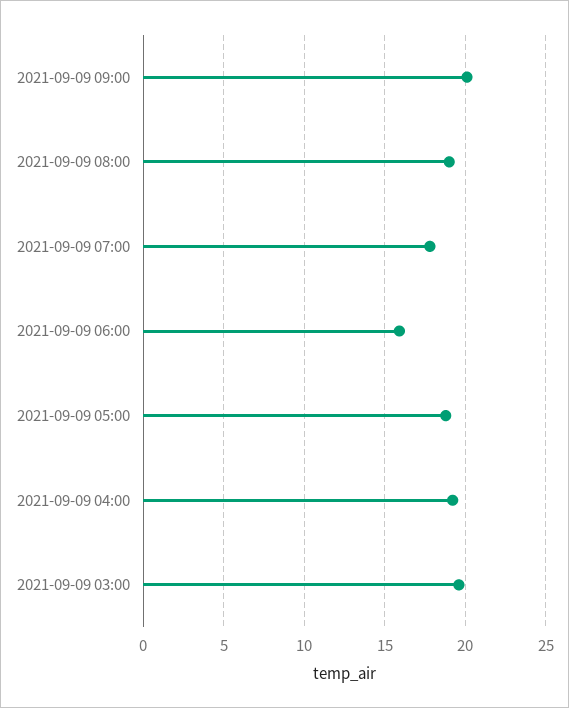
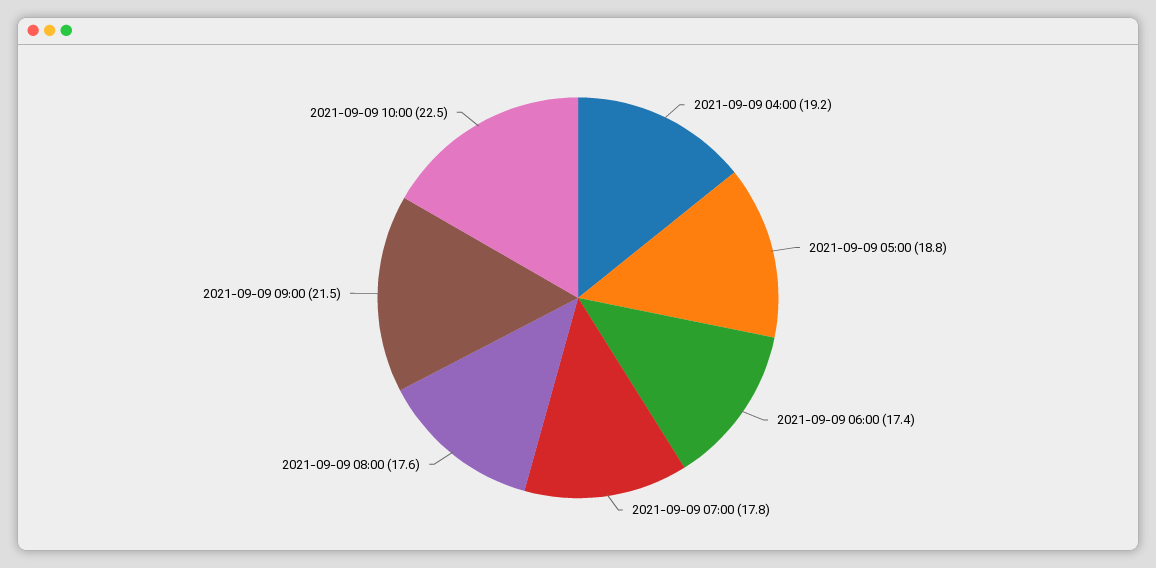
2021-09-09 09:00: 20 -> 21.5
2021-09-09 08:00: 19 -> 17.6
2021-09-09 06:00: 16 -> 17.4
2021-09-09 03:00: 19.5 -> none
2021-09-09 10:00: none -> 22.5

